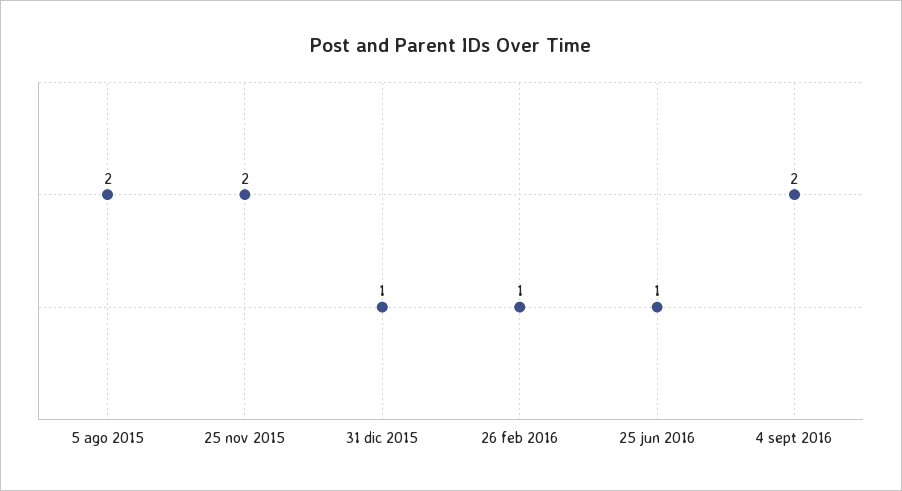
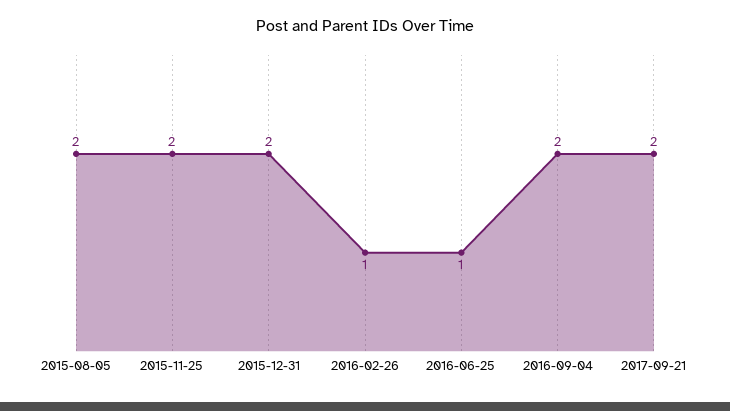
31 dic 2015: 1 -> 2
2017-09-21: none -> 2

